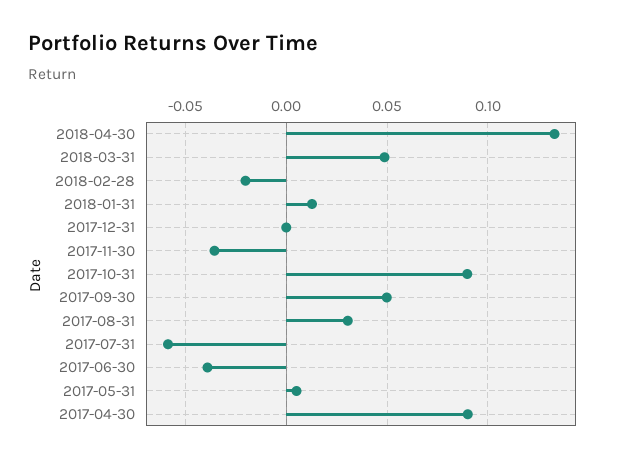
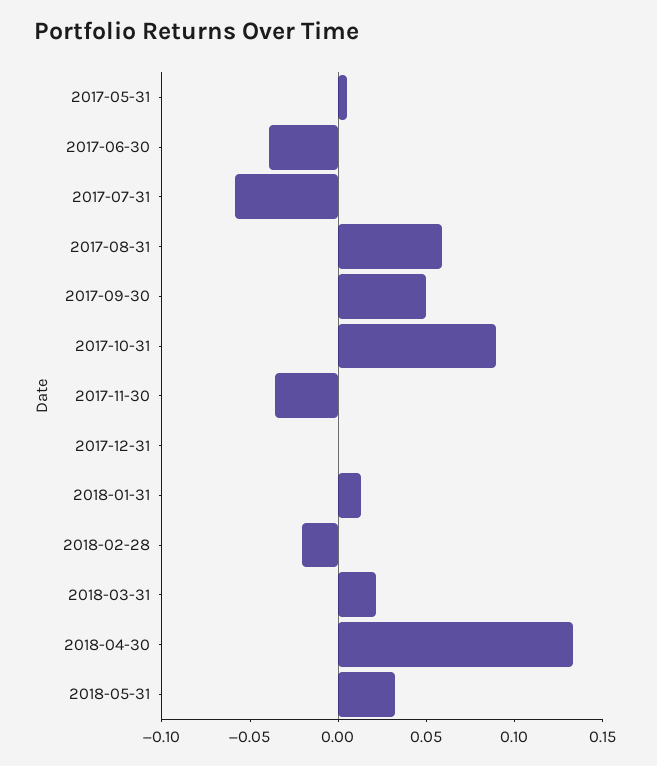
2018-03-31: 0.05 -> 0.02
2017-08-31: 0.03 -> 0.06
2017-04-30: 0.09 -> none
2018-05-31: none -> 0.03

